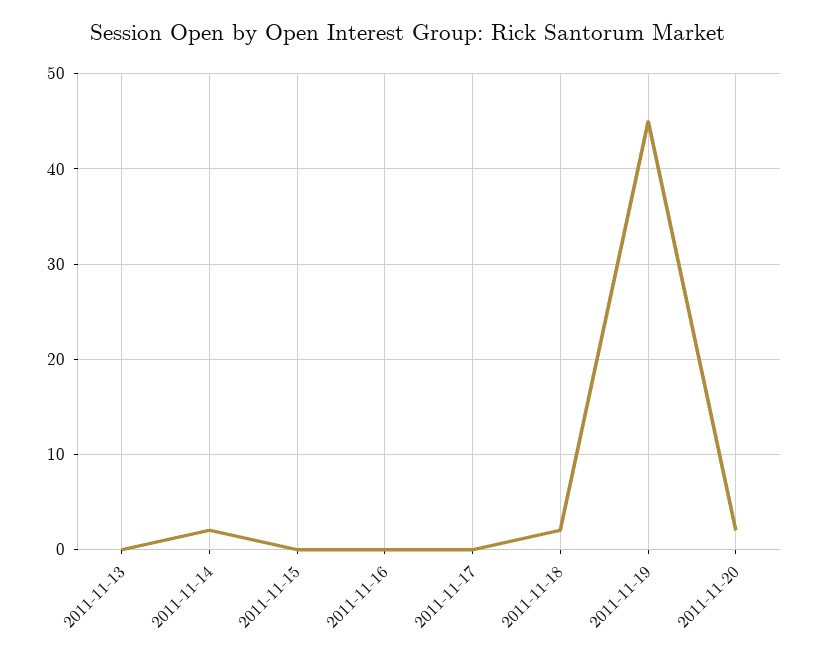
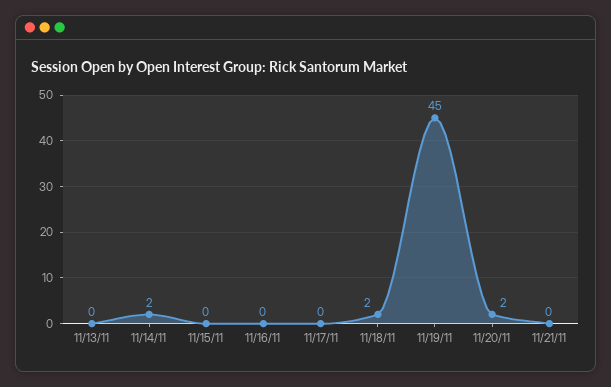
11/21/11: none -> 0

